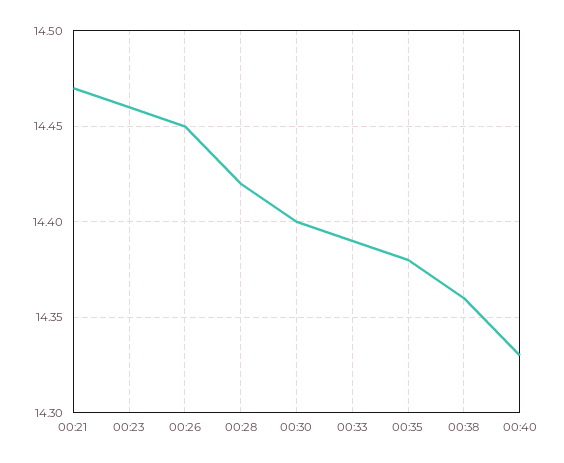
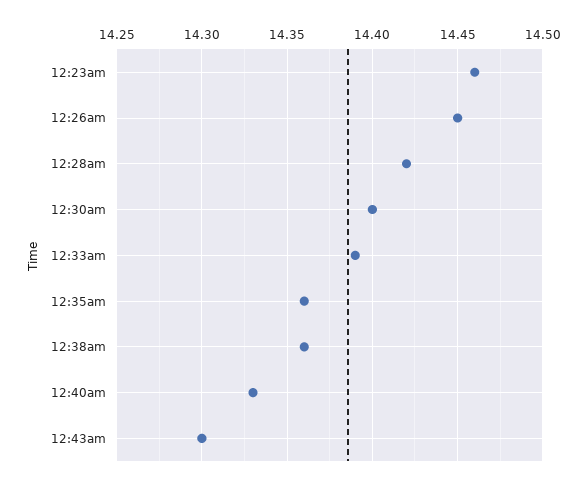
00:21: 14.47 -> none
00:35: 14.38 -> 14.36
12:43am: none -> 14.3

